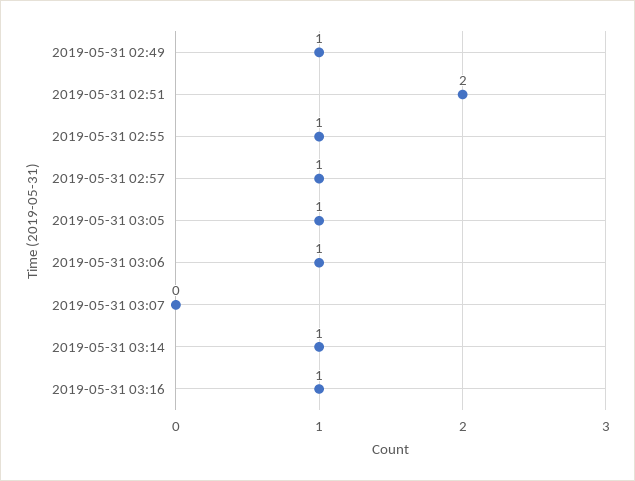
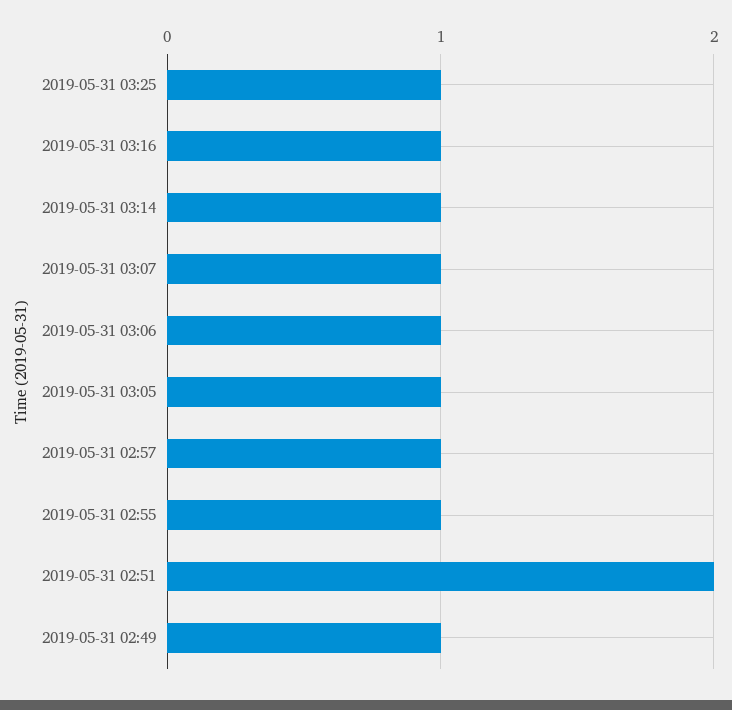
2019-05-31 03:07: 0 -> 1
2019-05-31 03:25: none -> 1

